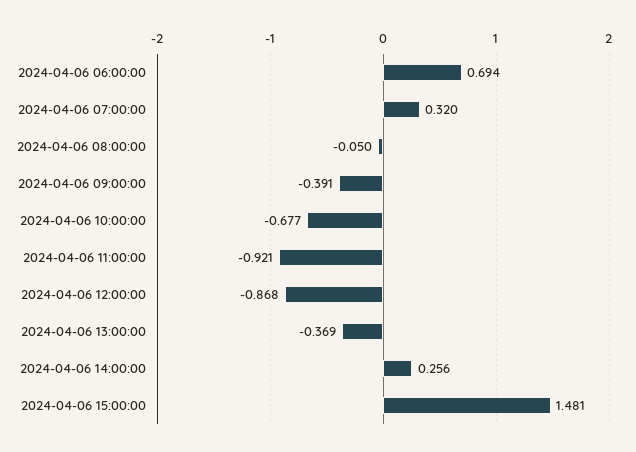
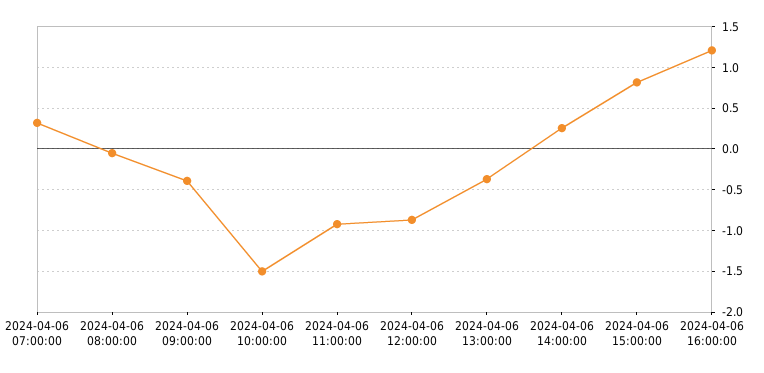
2024-04-06 06:00:00: 0.694 -> none
2024-04-06 10:00:00: -0.677 -> -1.5
2024-04-06 15:00:00: 1.481 -> 0.8
2024-04-06 16:00:00: none -> 1.2

